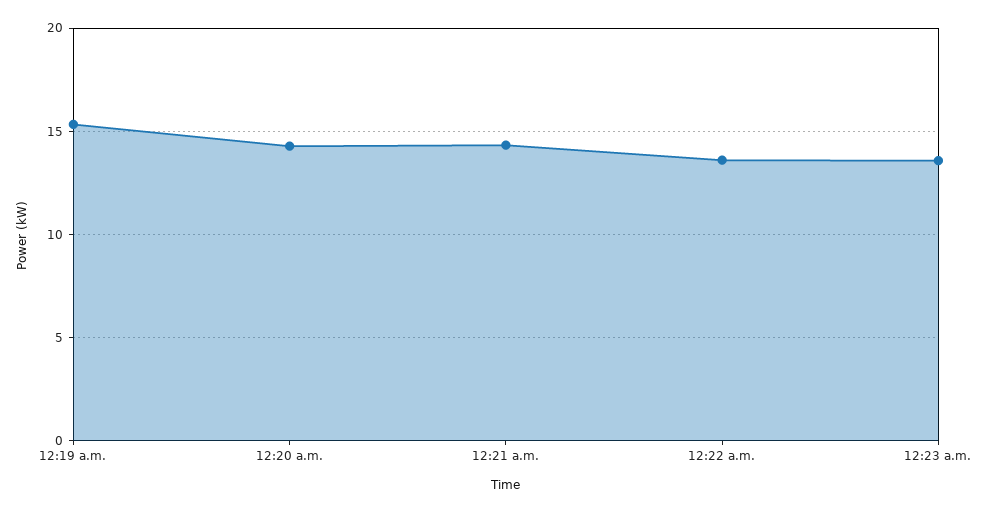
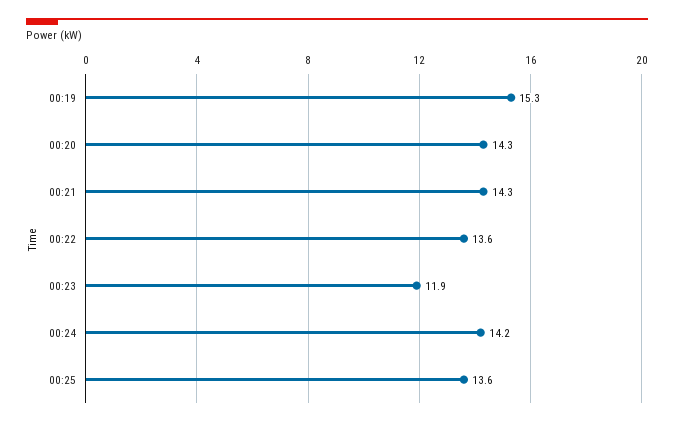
12:23 a.m.: 13.5 -> 11.9
00:24: none -> 14.2
00:25: none -> 13.6

